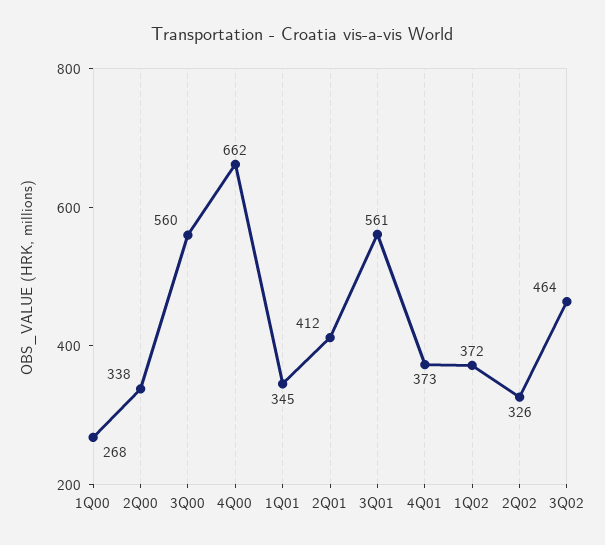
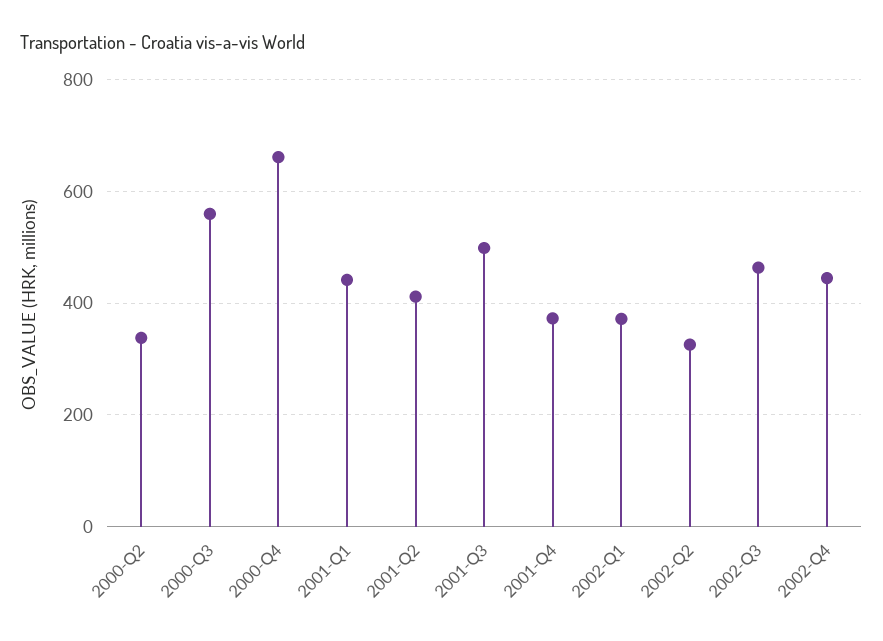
1Q00: 268 -> none
1Q01: 345 -> 440
3Q01: 561 -> 500
2002-Q4: none -> 440

